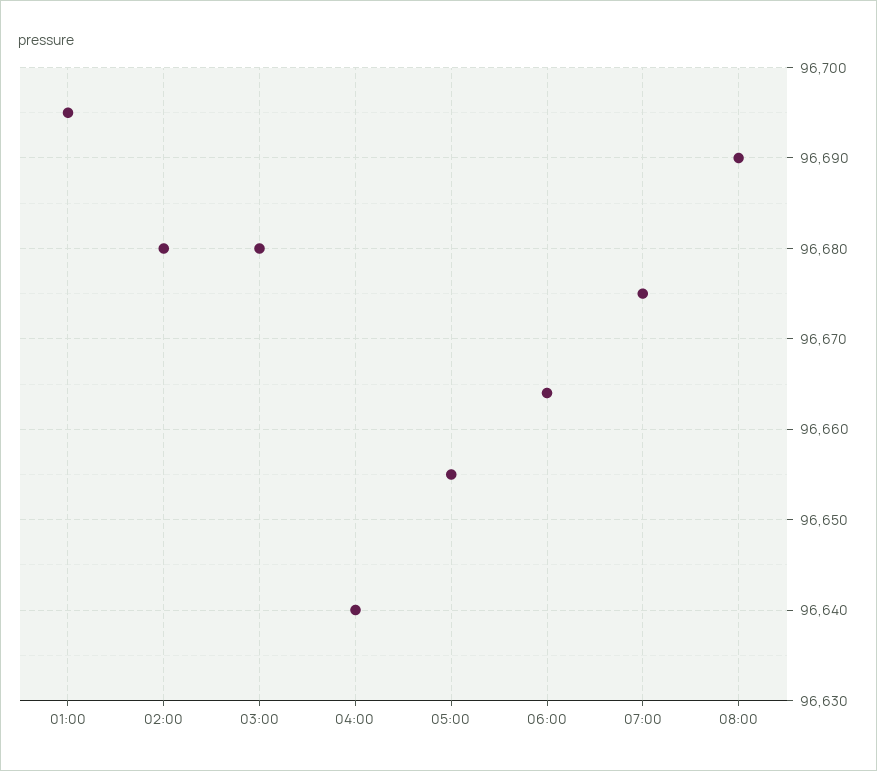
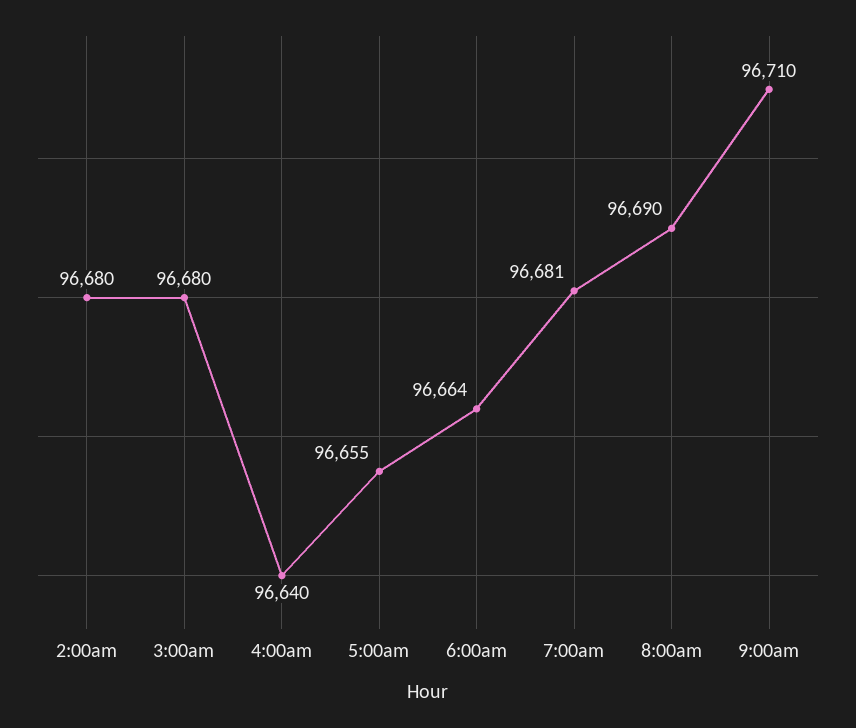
01:00: 96695 -> none
07:00: 96675 -> 96681
9:00am: none -> 96710

